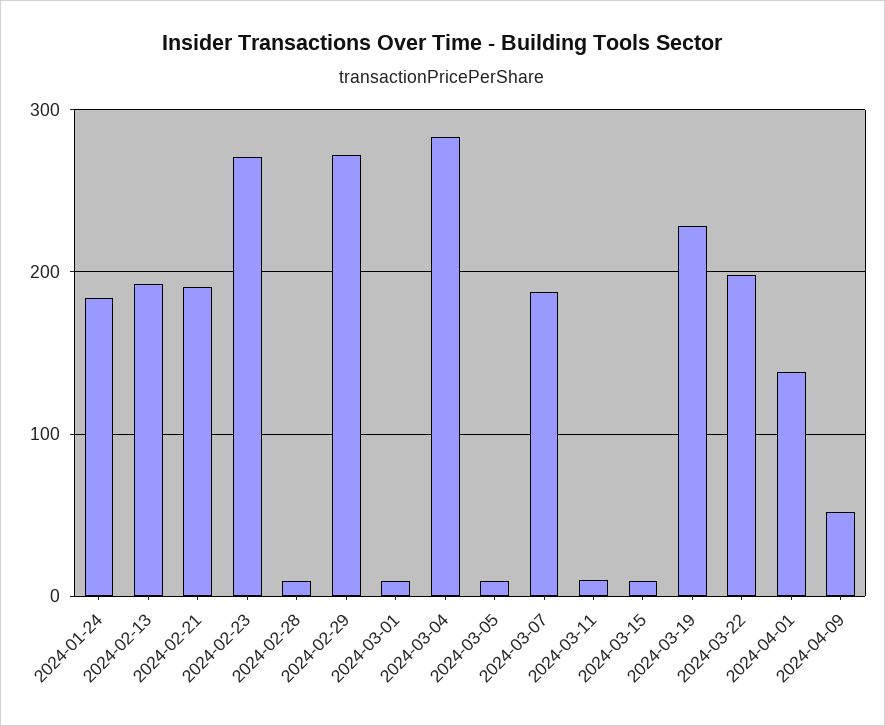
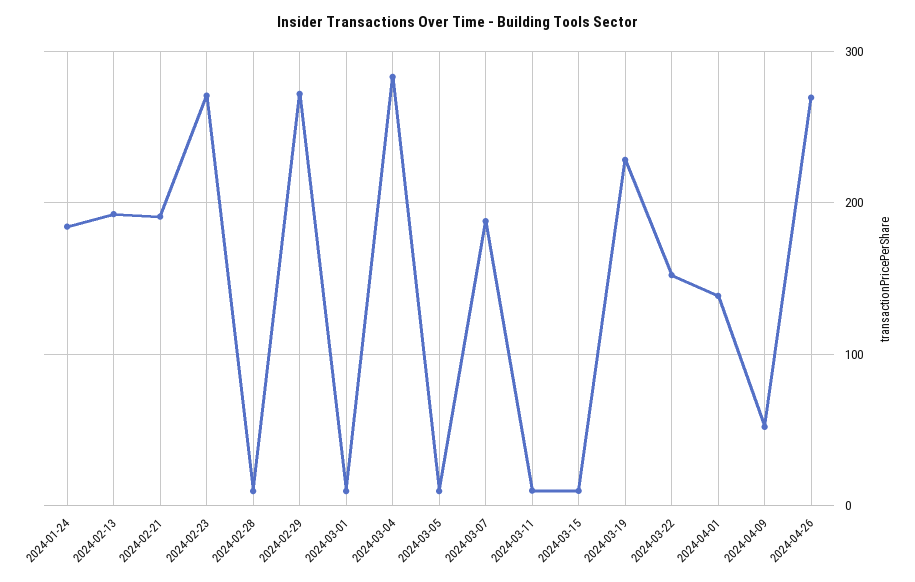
2024-03-22: 200 -> 150
2024-04-26: none -> 270

